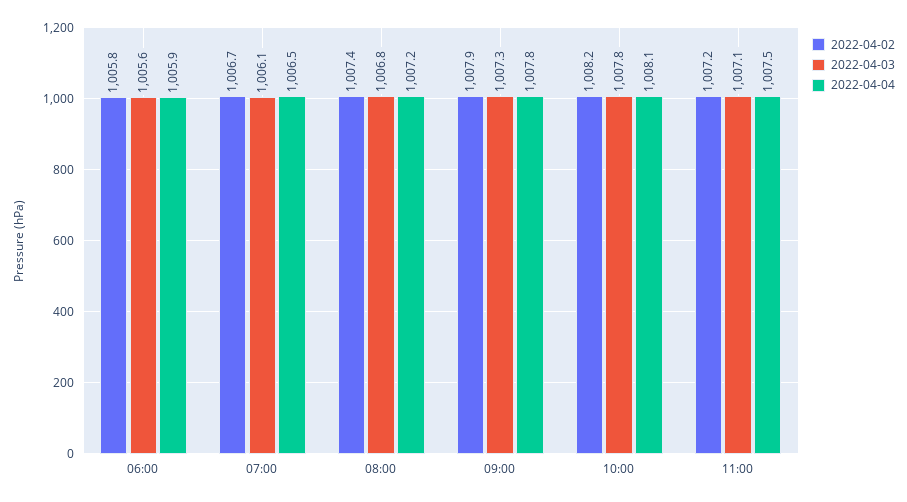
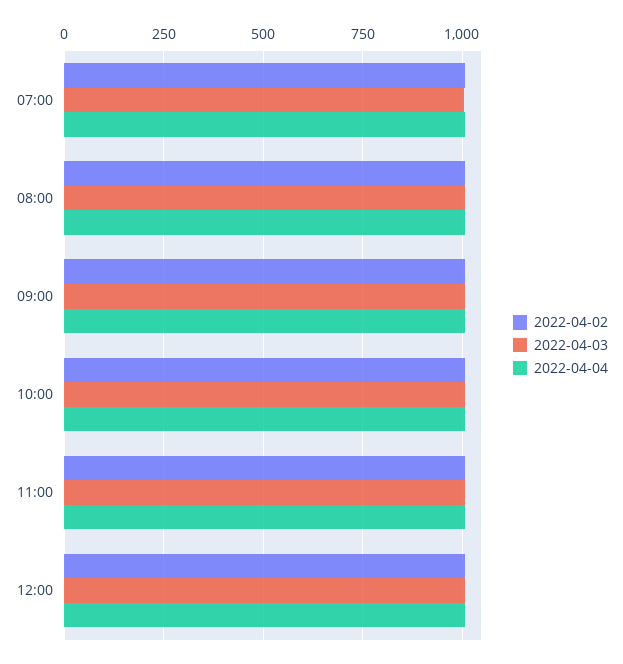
2022-04-02, 06:00: 1005.8 -> none
2022-04-03, 06:00: 1005.6 -> none
2022-04-04, 06:00: 1005.9 -> none
2022-04-02, 12:00: none -> 1000
2022-04-03, 12:00: none -> 1000
2022-04-04, 12:00: none -> 1000

